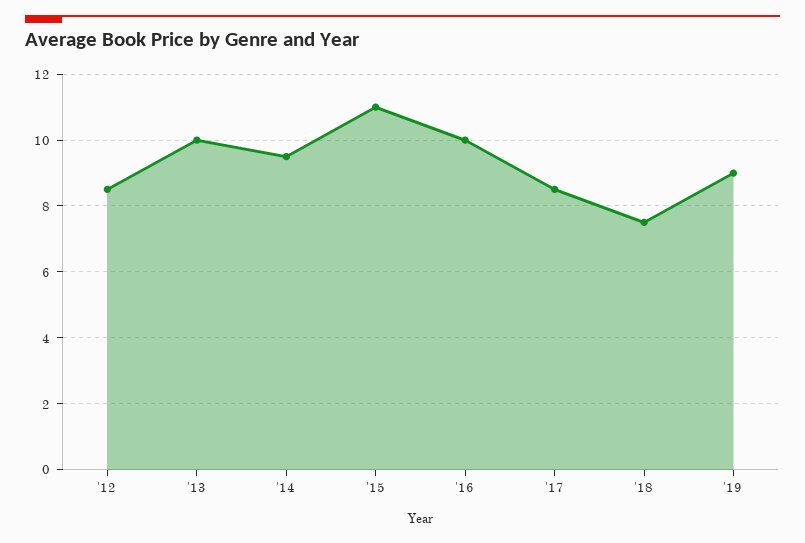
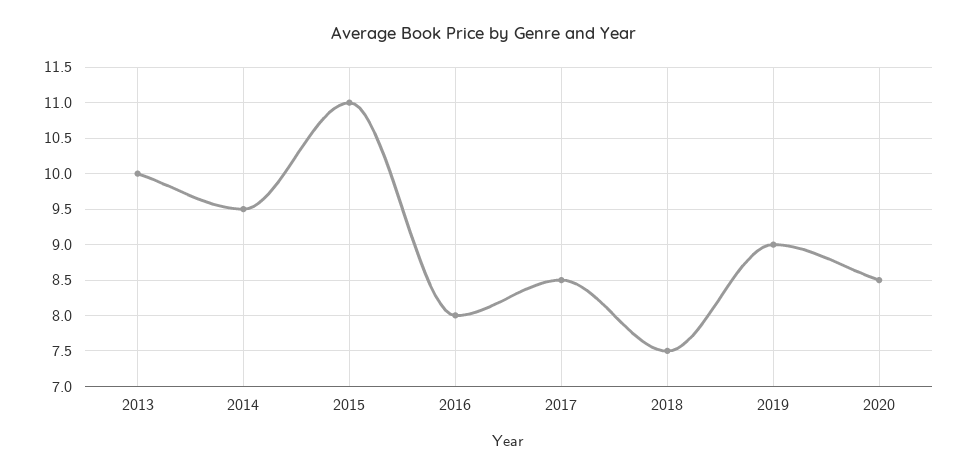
'12: 8.5 -> none
'16: 10 -> 8
2020: none -> 8.5

